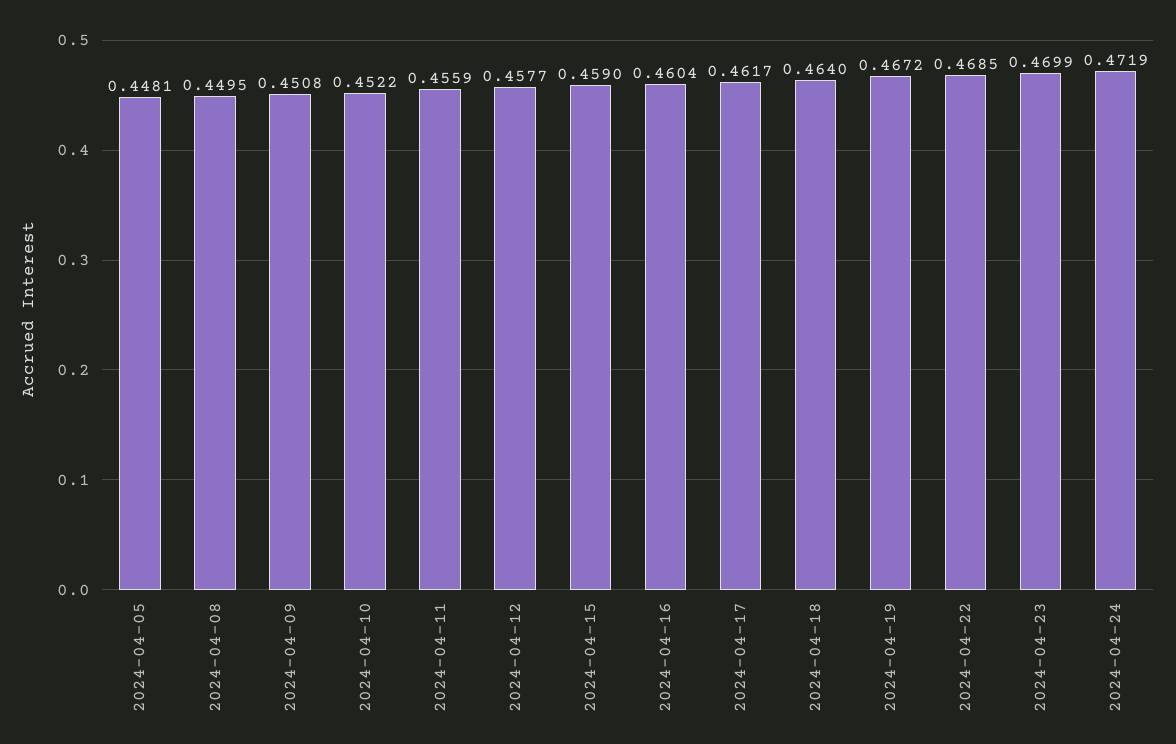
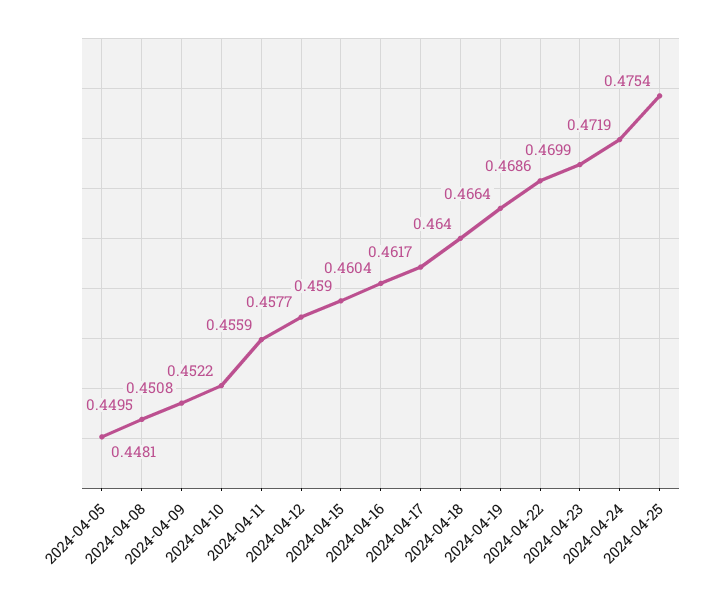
2024-04-19: 0.4672 -> 0.4664
2024-04-22: 0.4685 -> 0.4686
2024-04-25: none -> 0.4754

